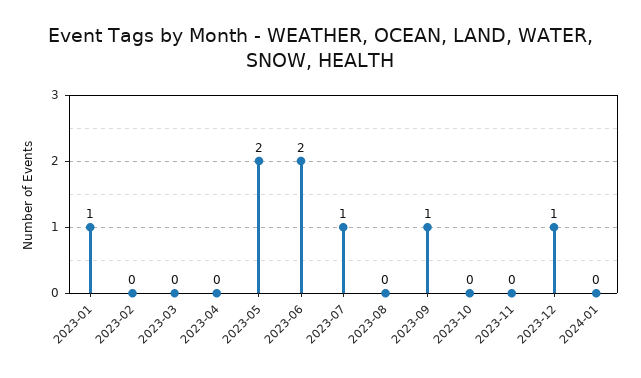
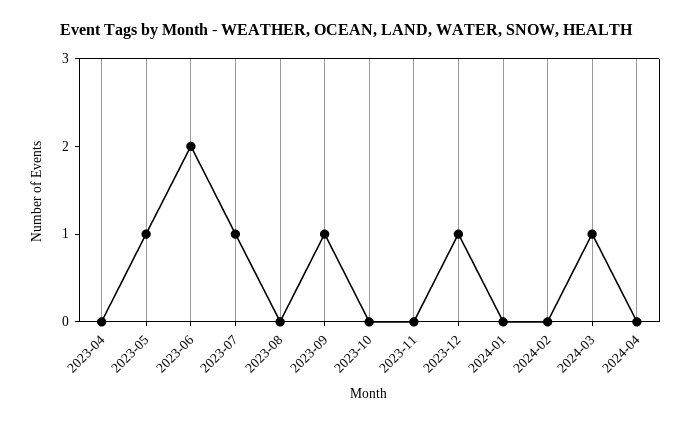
2023-01: 1 -> none
2023-02: 0 -> none
2023-03: 0 -> none
2023-05: 2 -> 1
2024-02: none -> 0
2024-03: none -> 1
2024-04: none -> 0

